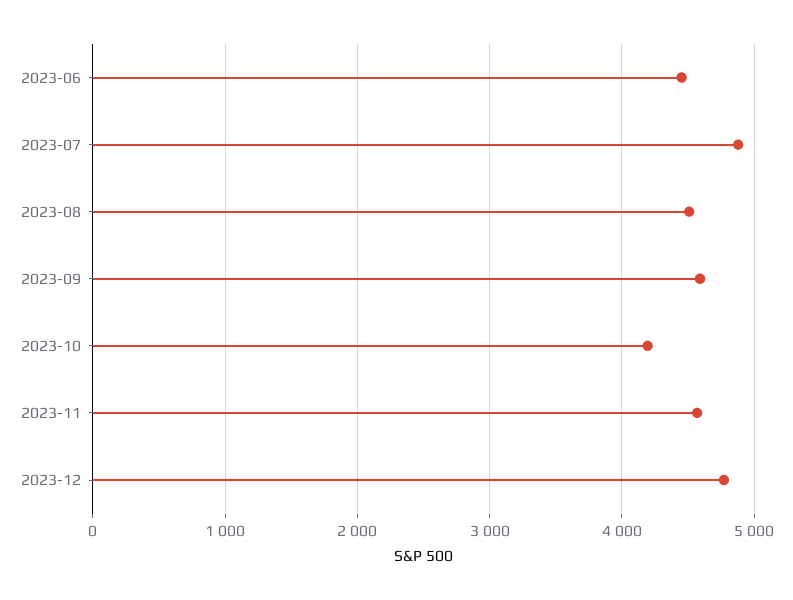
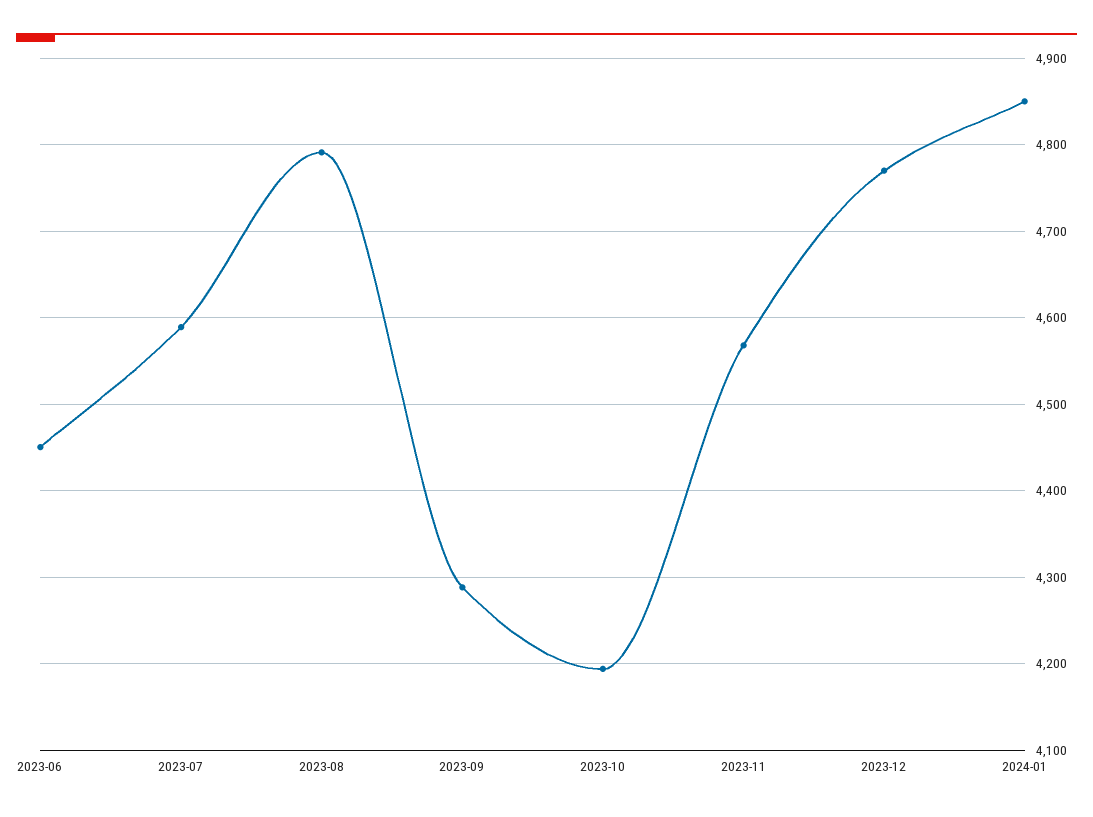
2023-07: 4900 -> 4590
2023-08: 4500 -> 4790
2023-09: 4600 -> 4290
2024-01: none -> 4850

